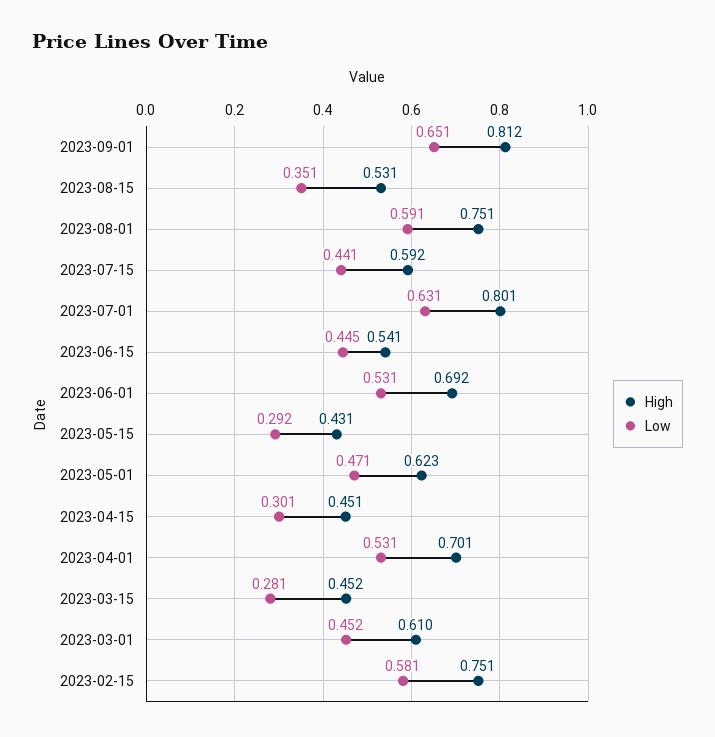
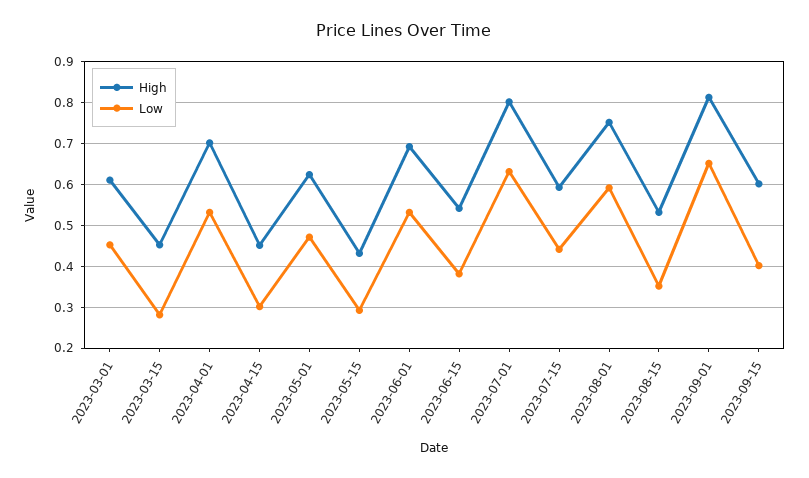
Low, 2023-06-15: 0.445 -> 0.38
High, 2023-02-15: 0.751 -> none
Low, 2023-02-15: 0.581 -> none
High, 2023-09-15: none -> 0.6
Low, 2023-09-15: none -> 0.4

